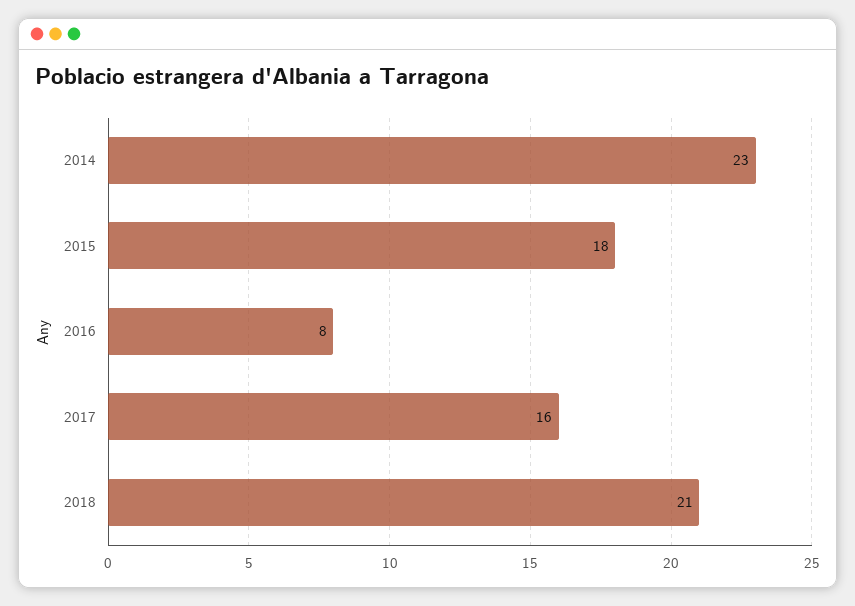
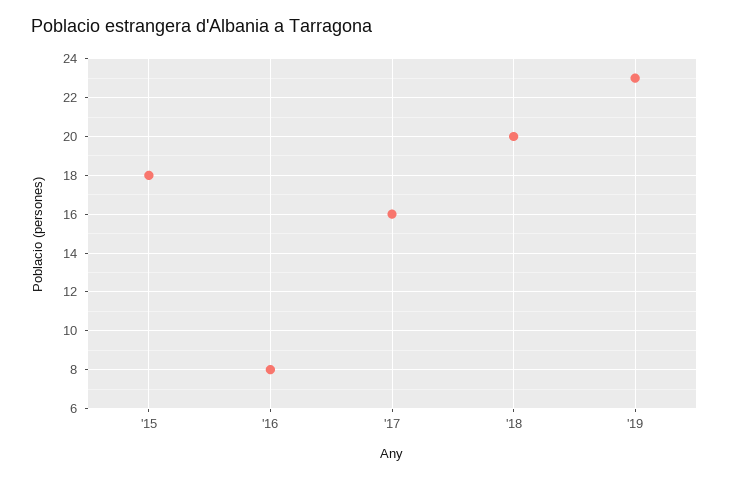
2014: 23 -> none
2018: 21 -> 20
'19: none -> 23

